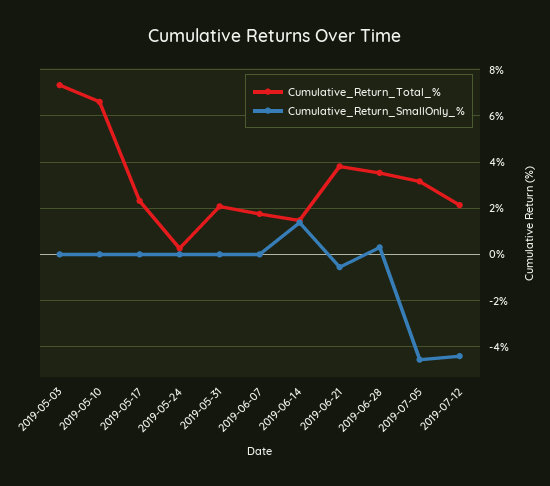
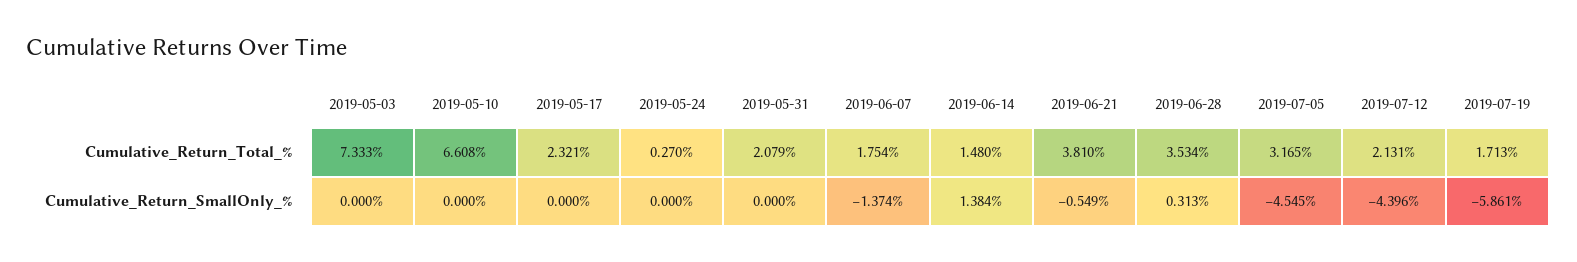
Cumulative_Return_SmallOnly_%, 2019-06-07: 0 -> -1.374
Cumulative_Return_Total_%, 2019-07-19: none -> 1.713
Cumulative_Return_SmallOnly_%, 2019-07-19: none -> -5.861

